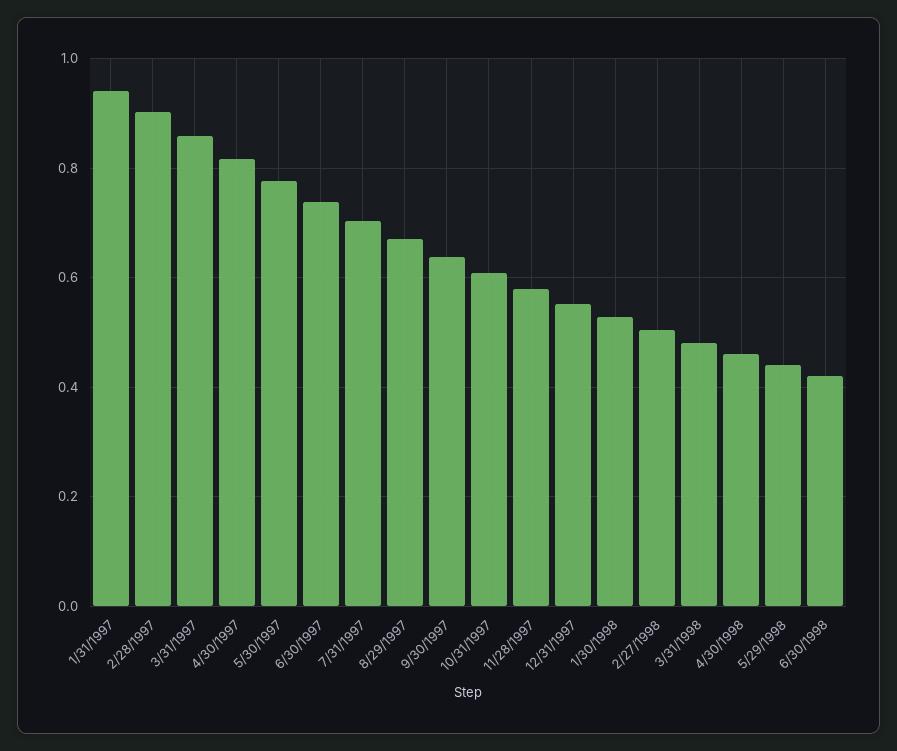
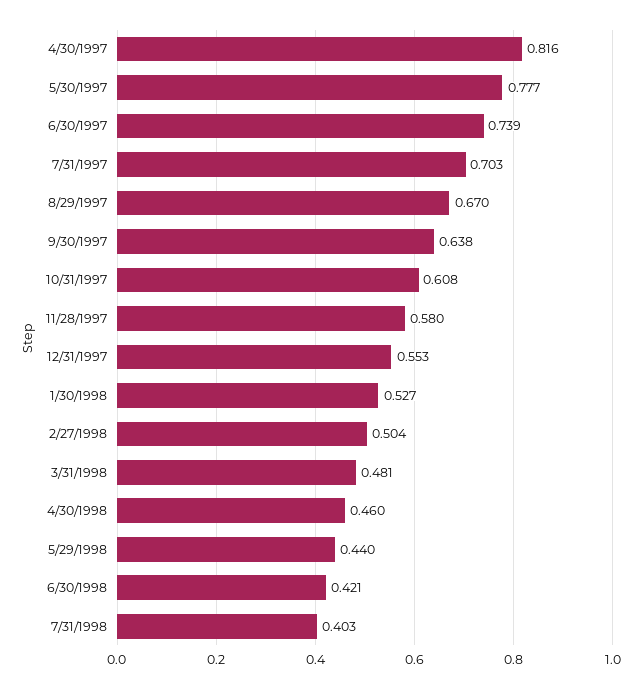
1/31/1997: 0.94 -> none
2/28/1997: 0.9 -> none
3/31/1997: 0.86 -> none
7/31/1998: none -> 0.403

